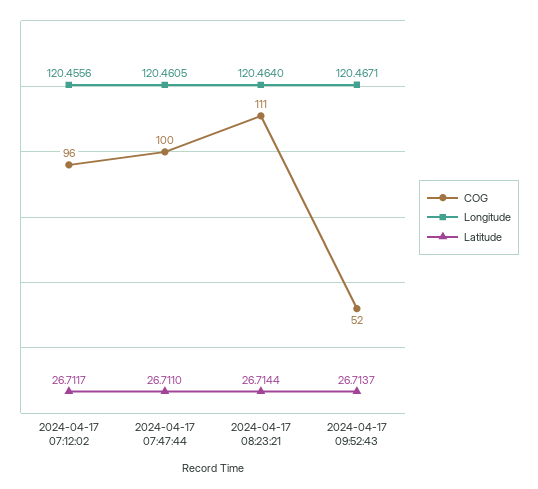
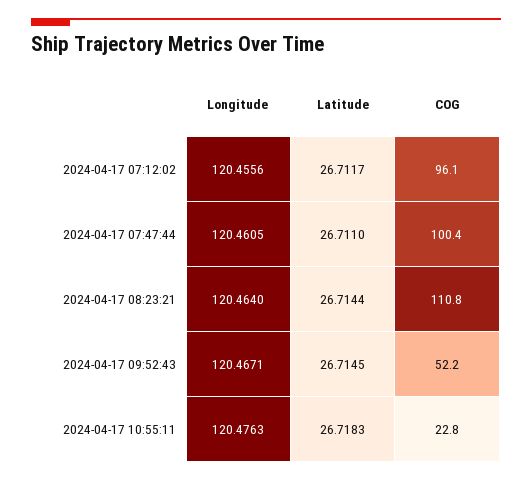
Latitude, 2024-04-17 09:52:43: 26.7137 -> 26.7145
Longitude, 2024-04-17 10:55:11: none -> 120.4763
Latitude, 2024-04-17 10:55:11: none -> 26.7183
COG, 2024-04-17 10:55:11: none -> 22.8

